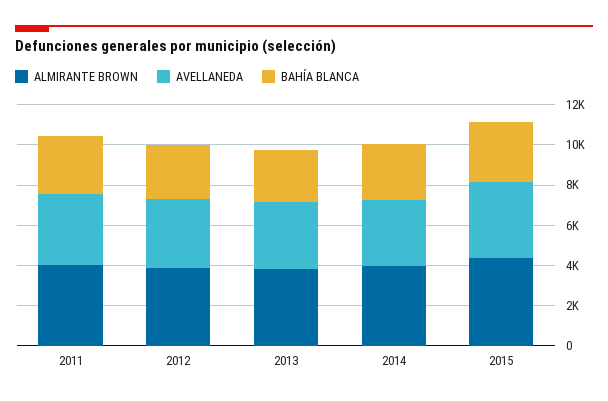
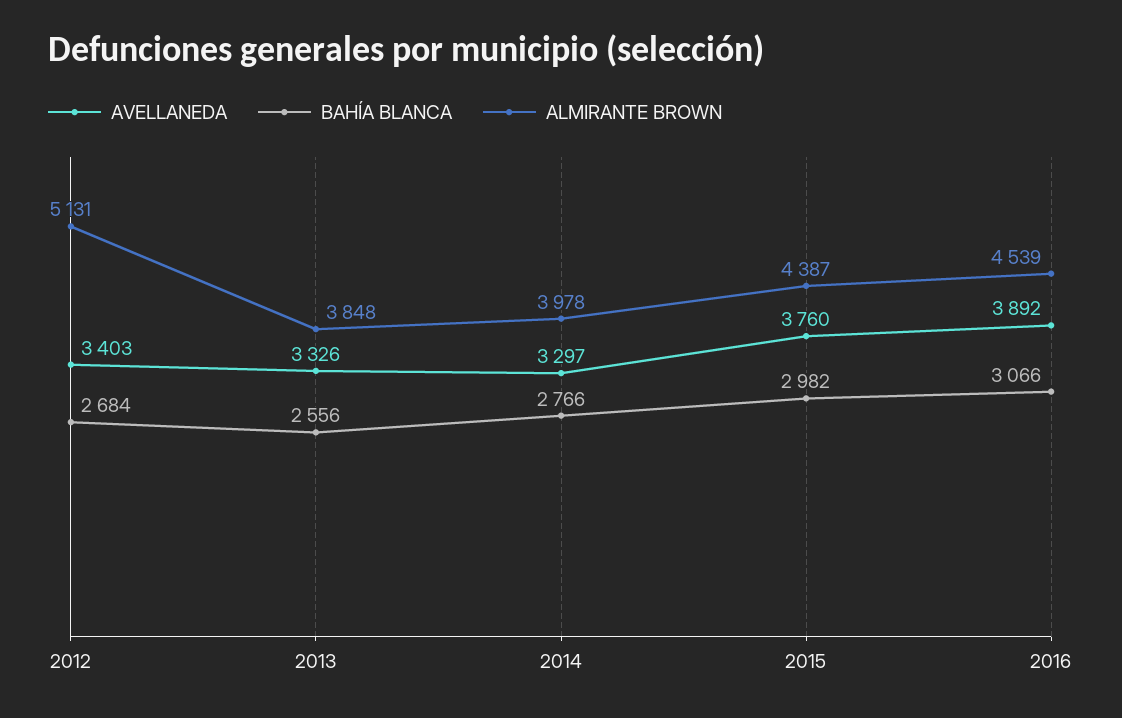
ALMIRANTE BROWN, 2011: 4000 -> none
AVELLANEDA, 2011: 3500 -> none
BAHÍA BLANCA, 2011: 3000 -> none
ALMIRANTE BROWN, 2012: 4000 -> 5131
AVELLANEDA, 2016: none -> 3892
BAHÍA BLANCA, 2016: none -> 3066
ALMIRANTE BROWN, 2016: none -> 4539

